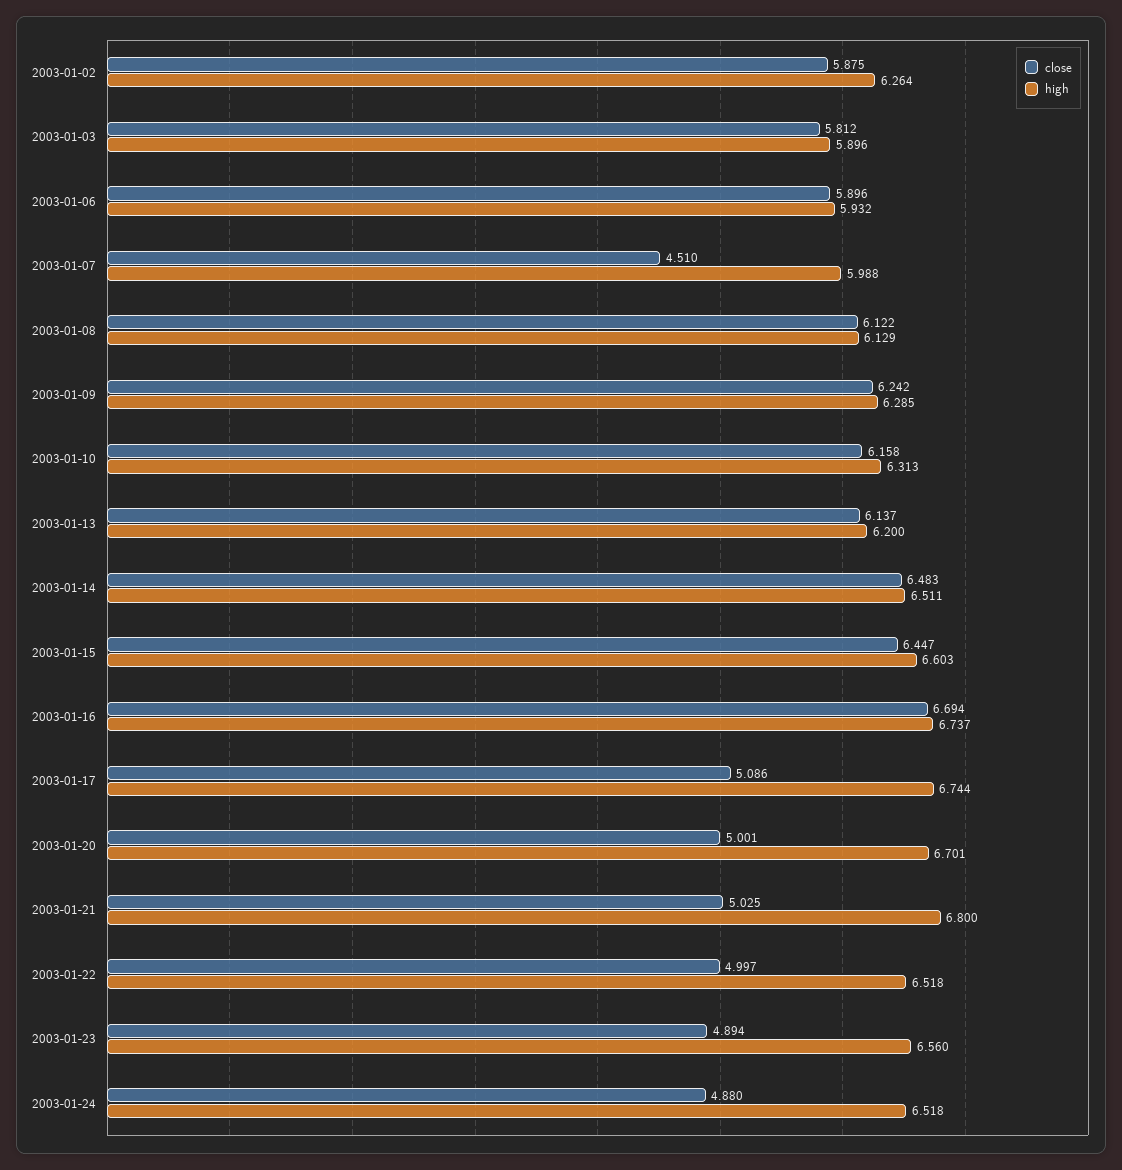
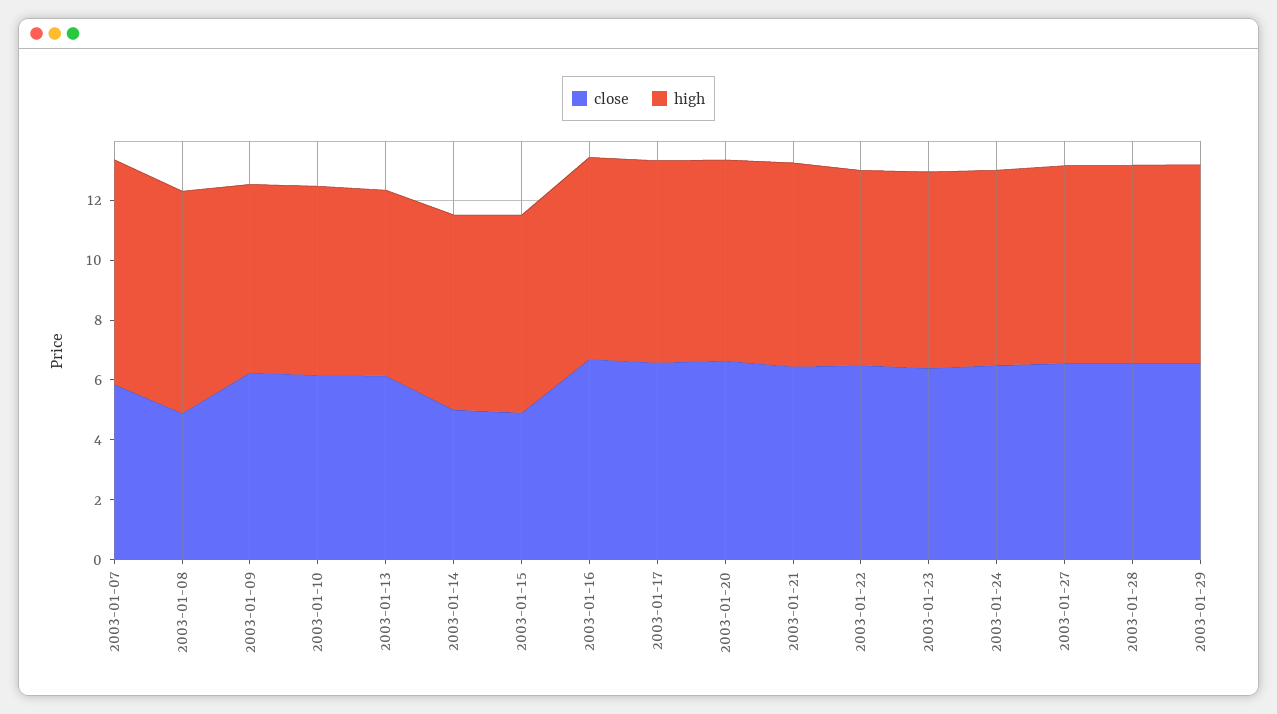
close, 2003-01-02: 5.875 -> none
high, 2003-01-02: 6.264 -> none
close, 2003-01-03: 5.812 -> none
high, 2003-01-03: 5.896 -> none
close, 2003-01-06: 5.896 -> none
high, 2003-01-06: 5.932 -> none
close, 2003-01-07: 4.51 -> 6
high, 2003-01-07: 5.988 -> 7.5
close, 2003-01-08: 6.122 -> 5
high, 2003-01-08: 6.129 -> 7.5
close, 2003-01-14: 6.483 -> 5
close, 2003-01-15: 6.447 -> 5
close, 2003-01-17: 5.086 -> 6.5
close, 2003-01-20: 5.001 -> 6.5
close, 2003-01-21: 5.025 -> 6.5
close, 2003-01-22: 4.997 -> 6.5
close, 2003-01-23: 4.894 -> 6.5
close, 2003-01-24: 4.88 -> 6.5
close, 2003-01-27: none -> 6.5
high, 2003-01-27: none -> 6.5
close, 2003-01-28: none -> 6.5
high, 2003-01-28: none -> 6.5
close, 2003-01-29: none -> 6.5
high, 2003-01-29: none -> 6.5

